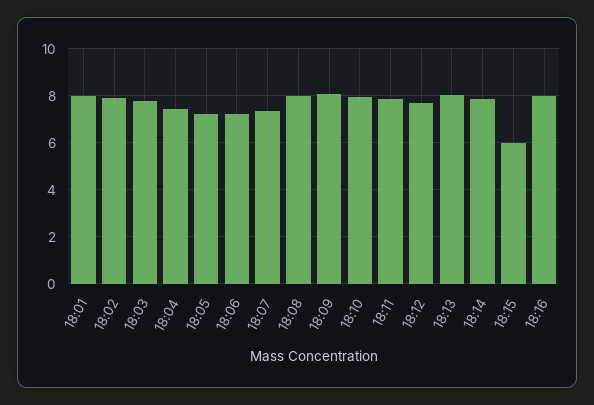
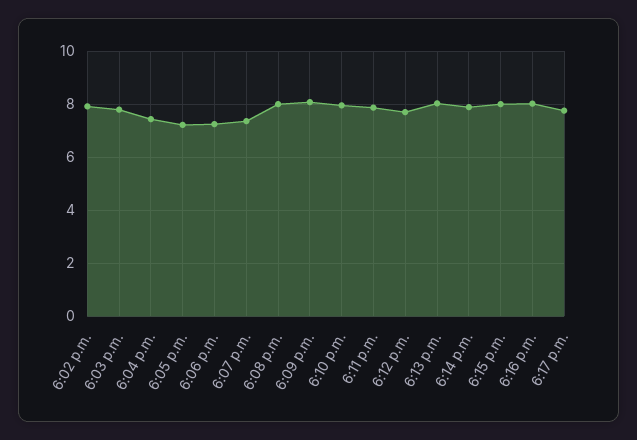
18:01: 8 -> none
18:15: 6 -> 8
6:17 p.m.: none -> 7.75

